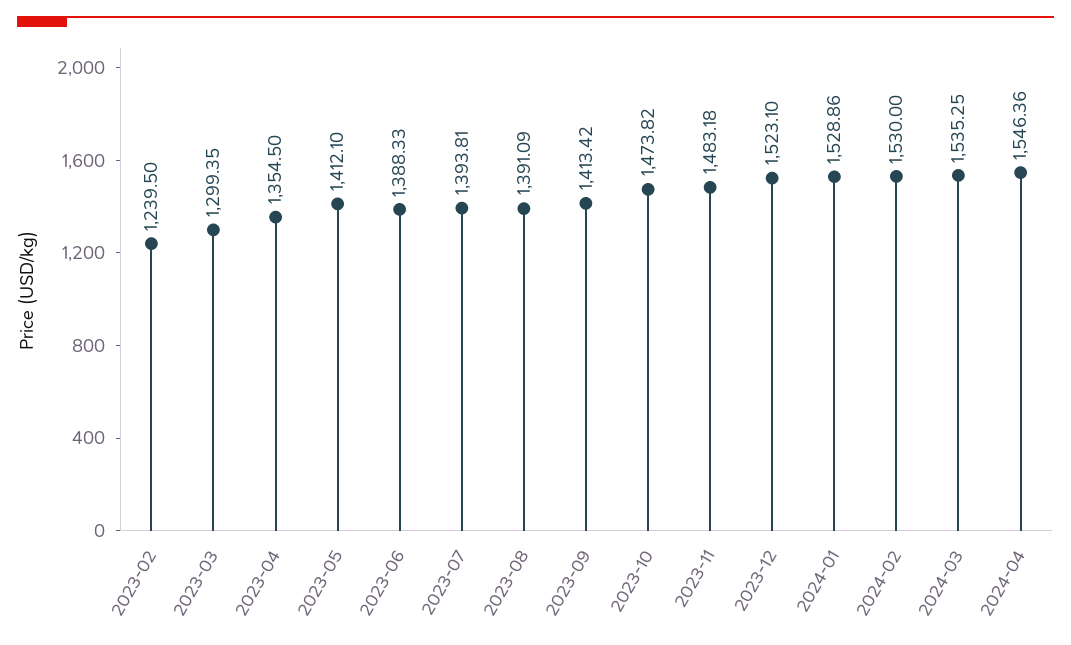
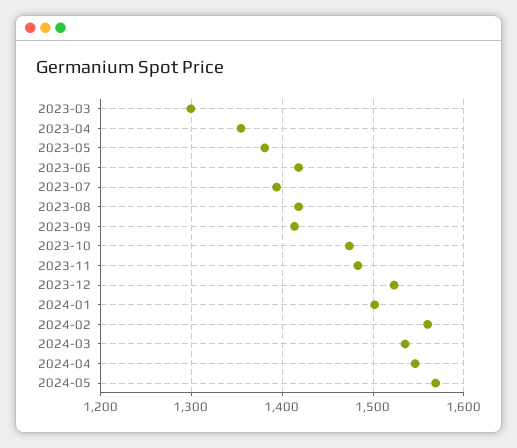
2023-02: 1239.5 -> none
2023-05: 1412.1 -> 1380
2023-06: 1388.33 -> 1420
2023-08: 1391.09 -> 1420
2024-01: 1528.86 -> 1500
2024-02: 1530 -> 1560
2024-05: none -> 1570

